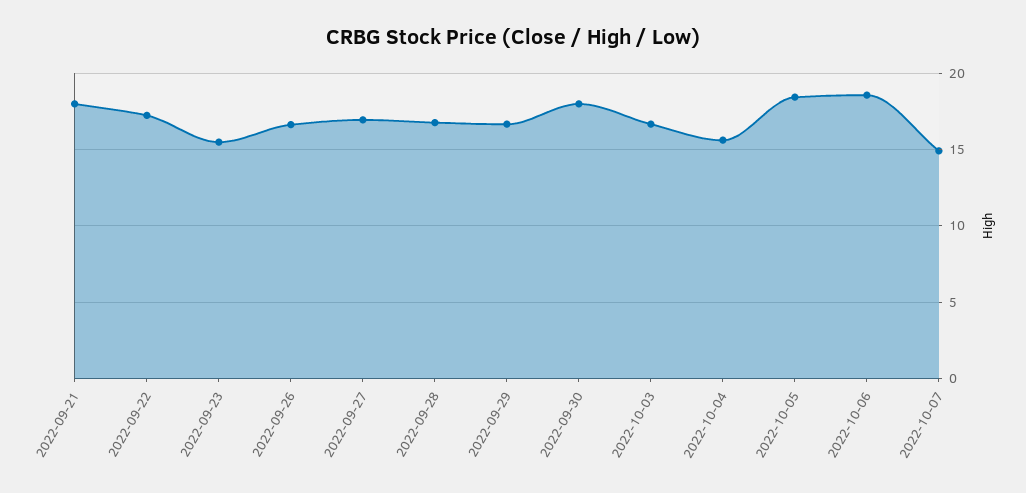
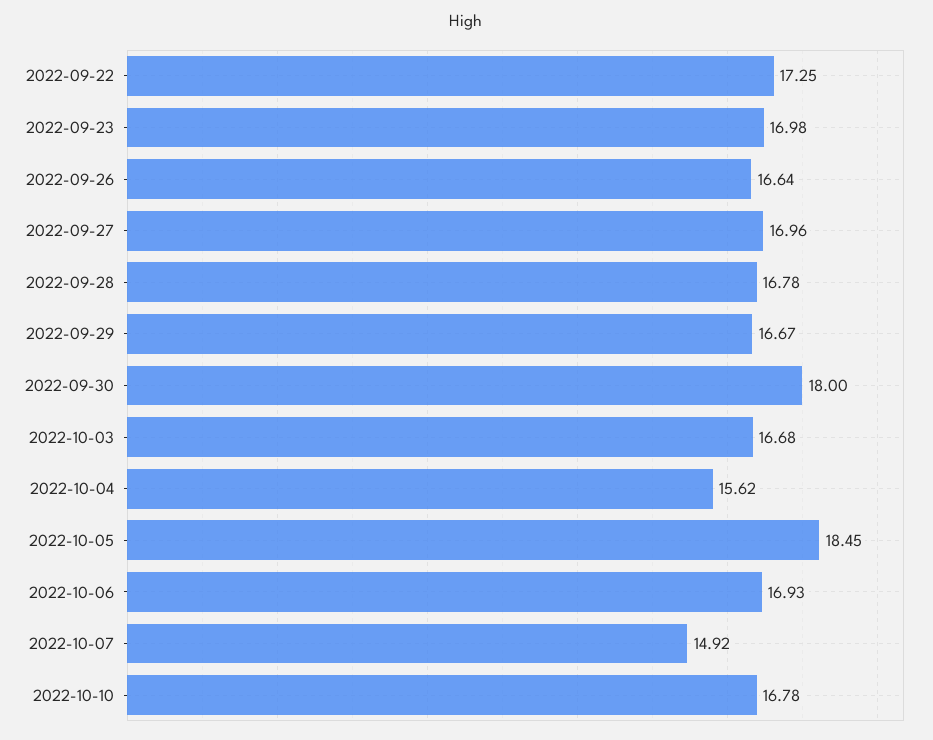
2022-09-21: 18 -> none
2022-09-23: 15.5 -> 16.98
2022-10-06: 18.5 -> 16.93
2022-10-10: none -> 16.78

